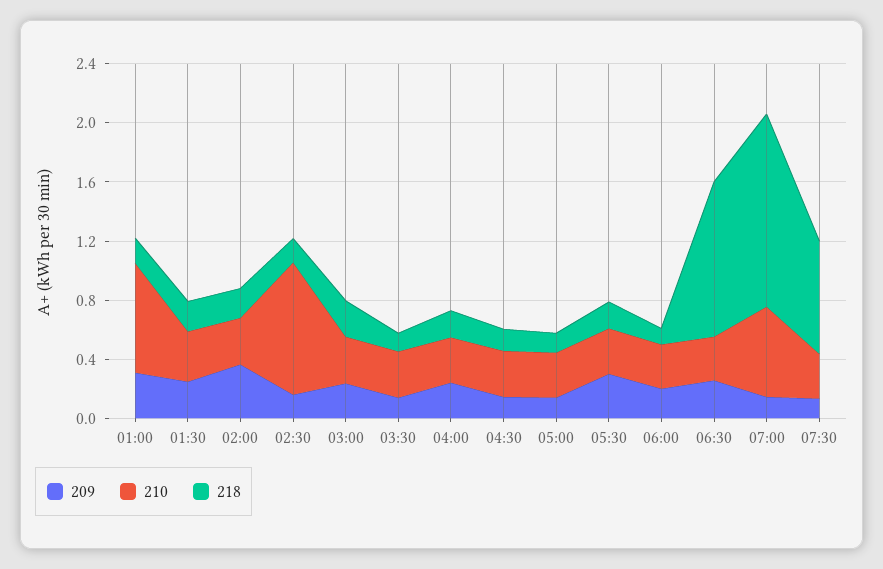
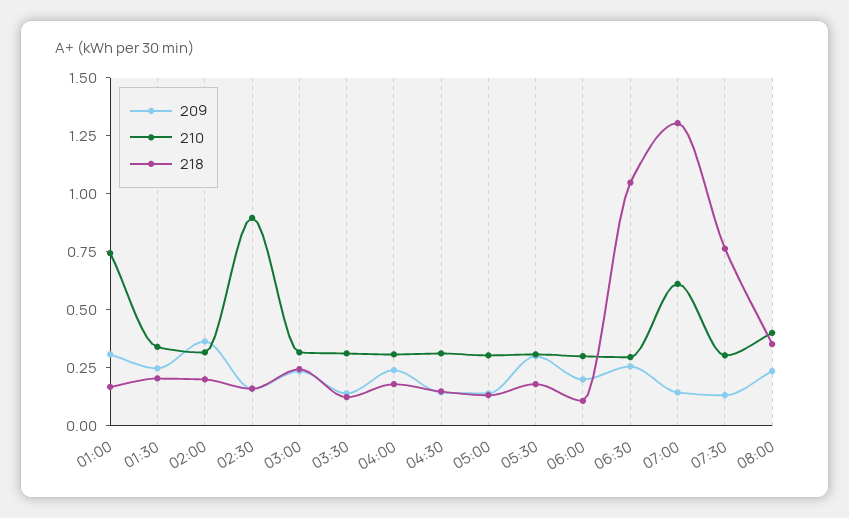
209, 08:00: none -> 0.25
210, 08:00: none -> 0.4
218, 08:00: none -> 0.35

